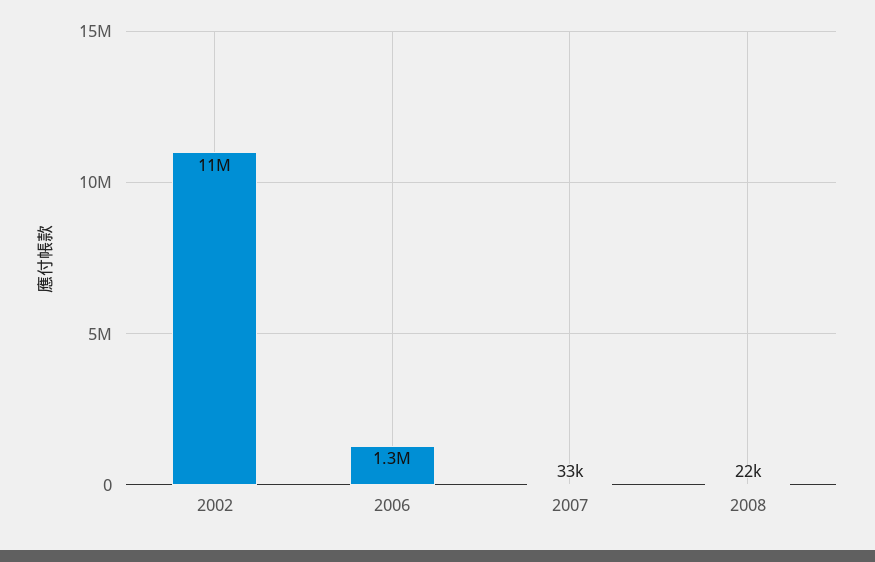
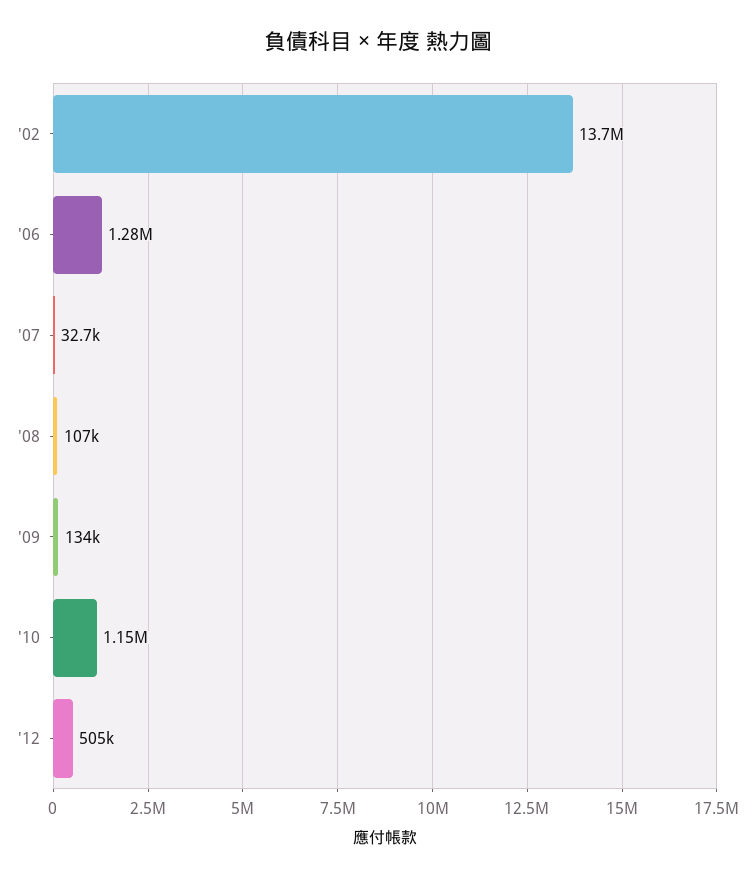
2002: 11000000 -> 13700000
2008: 22000 -> 107000
'09: none -> 134000
'10: none -> 1150000
'12: none -> 505000

